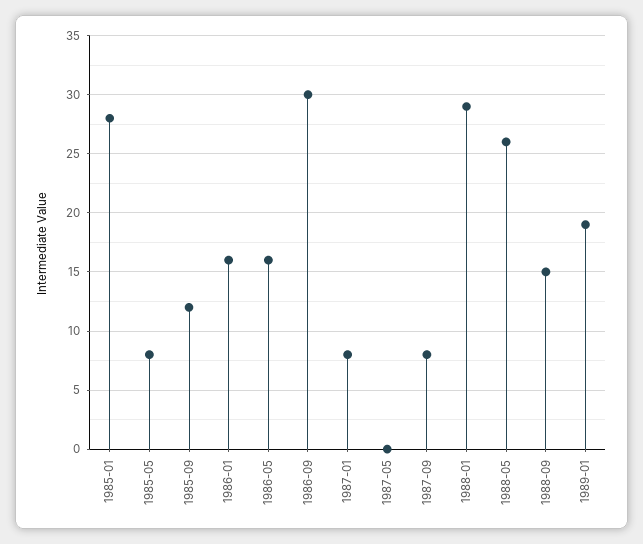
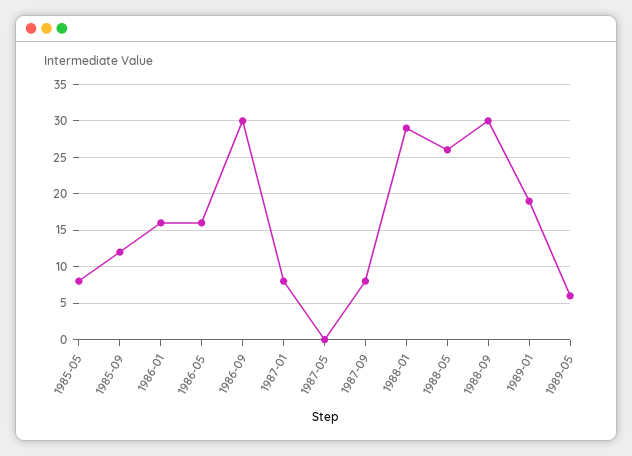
1985-01: 28 -> none
1988-09: 15 -> 30
1989-05: none -> 6

